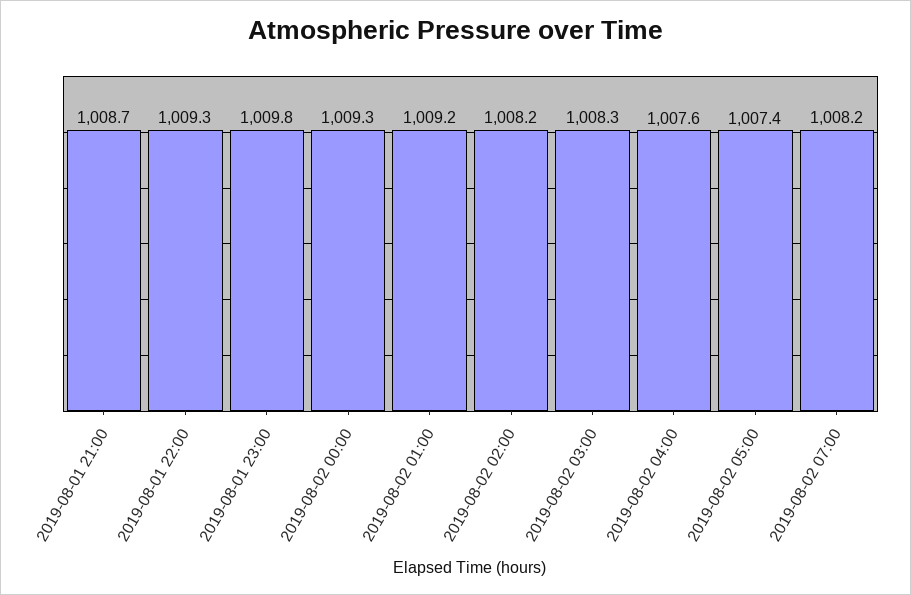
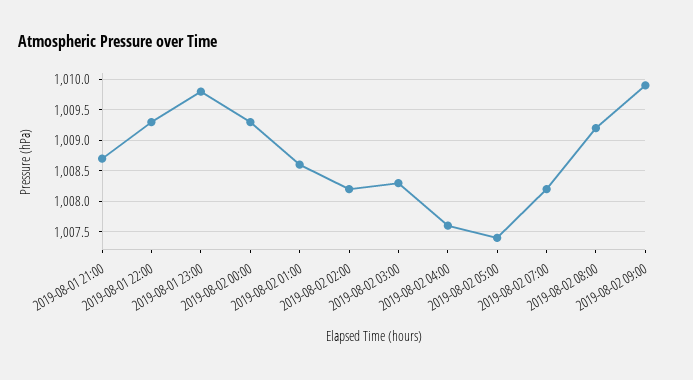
2019-08-02 01:00: 1009.2 -> 1008.6
2019-08-02 08:00: none -> 1009.2
2019-08-02 09:00: none -> 1009.9

